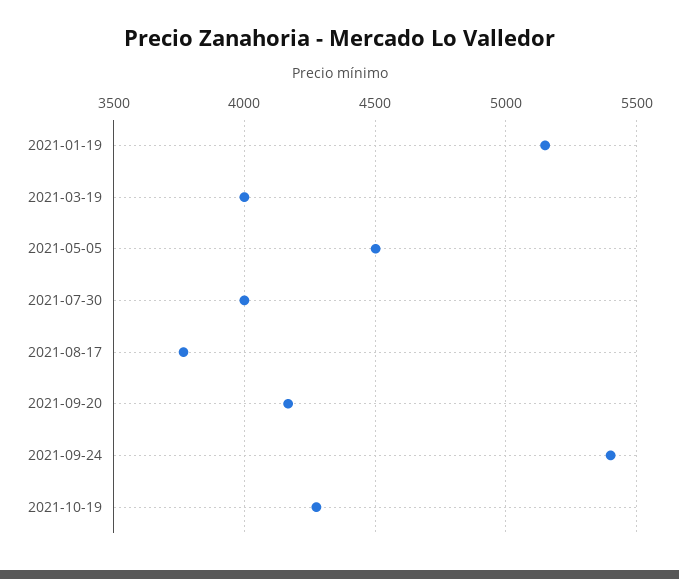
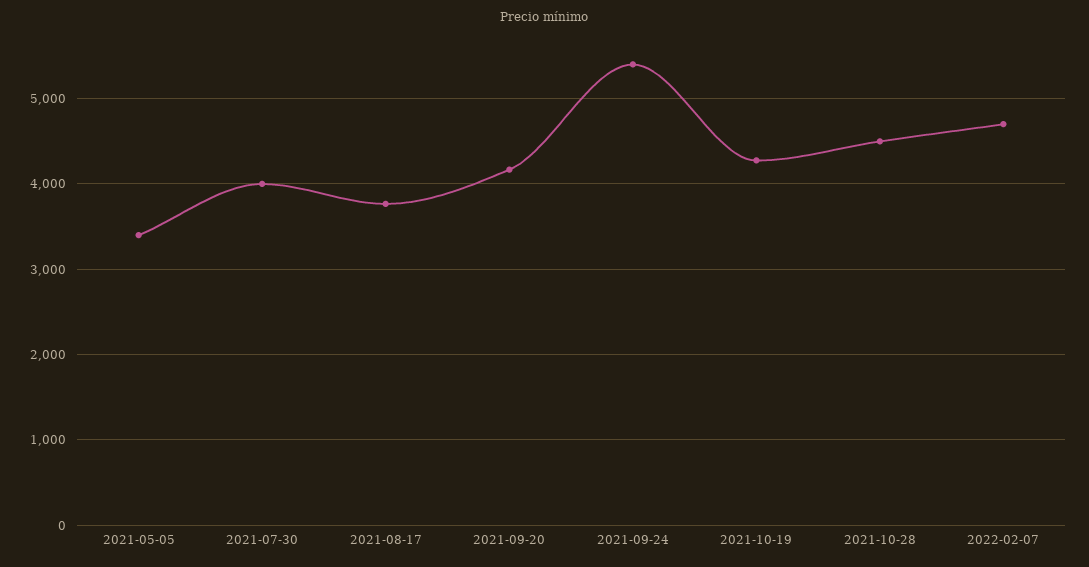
2021-01-19: 5150 -> none
2021-03-19: 4000 -> none
2021-05-05: 4500 -> 3400
2021-10-28: none -> 4500
2022-02-07: none -> 4700

